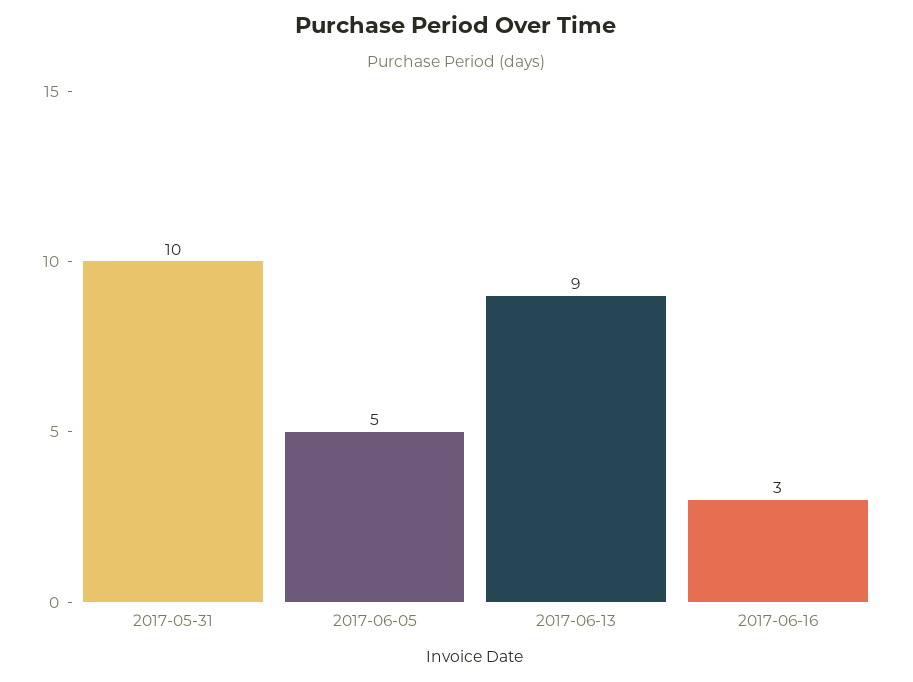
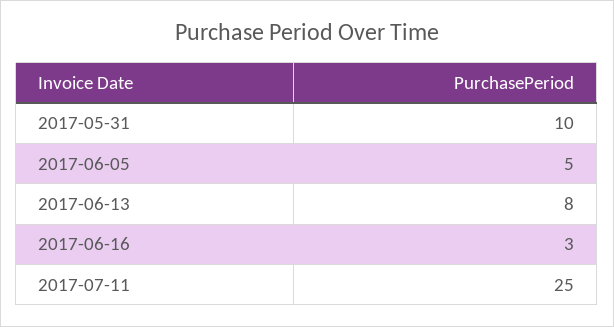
2017-06-13: 9 -> 8
2017-07-11: none -> 25

